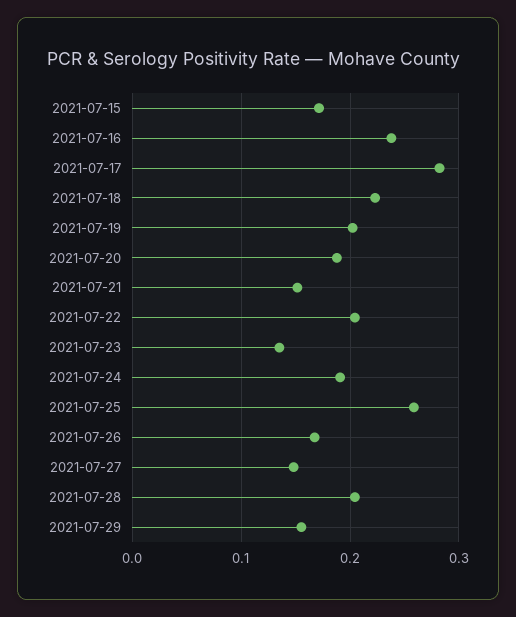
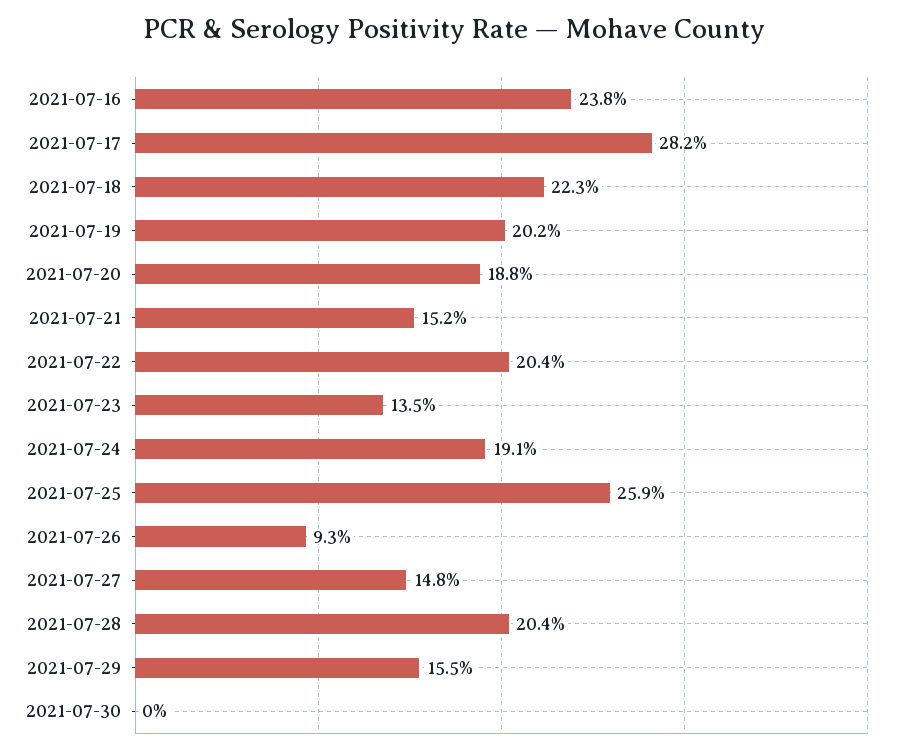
2021-07-15: 0.17 -> none
2021-07-26: 0.17 -> 0.093
2021-07-30: none -> 0

